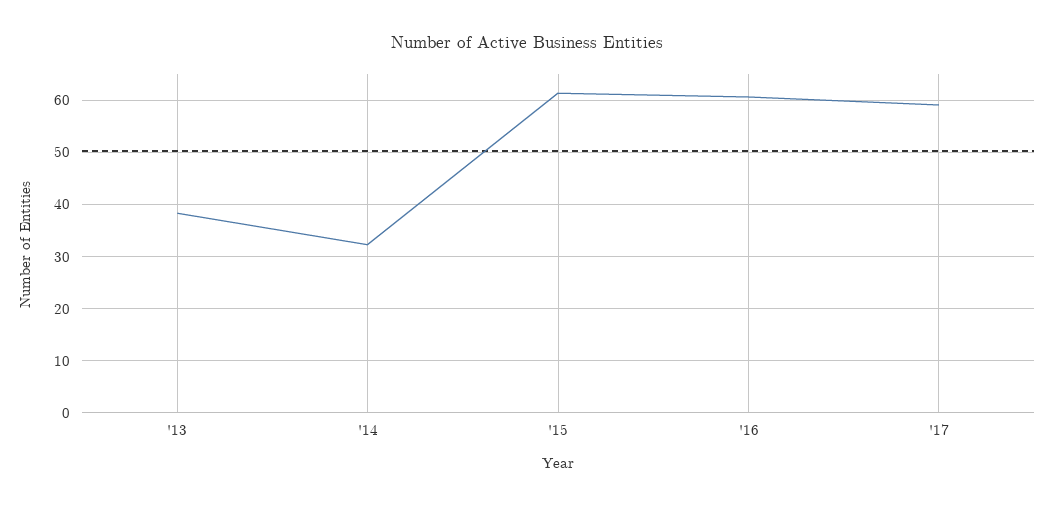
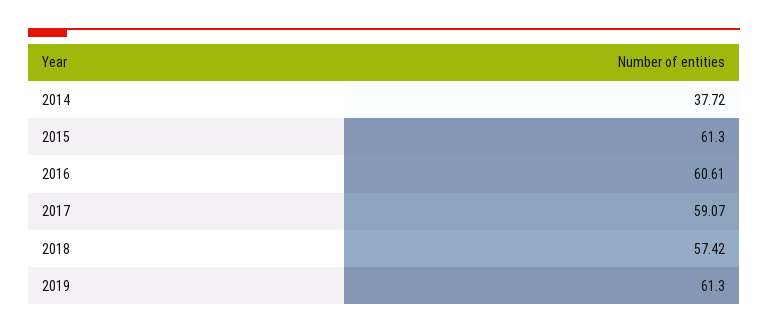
'13: 38 -> none
'14: 32 -> 37.72
2018: none -> 57.42
2019: none -> 61.3

